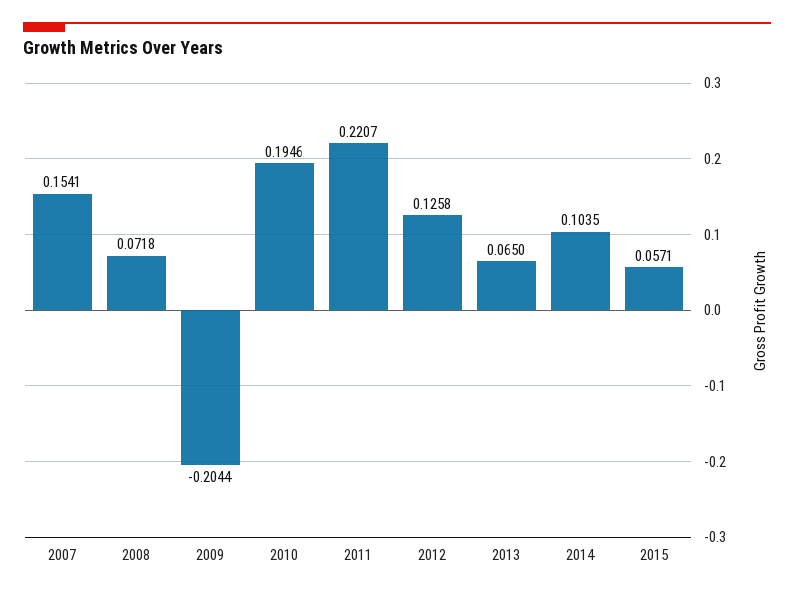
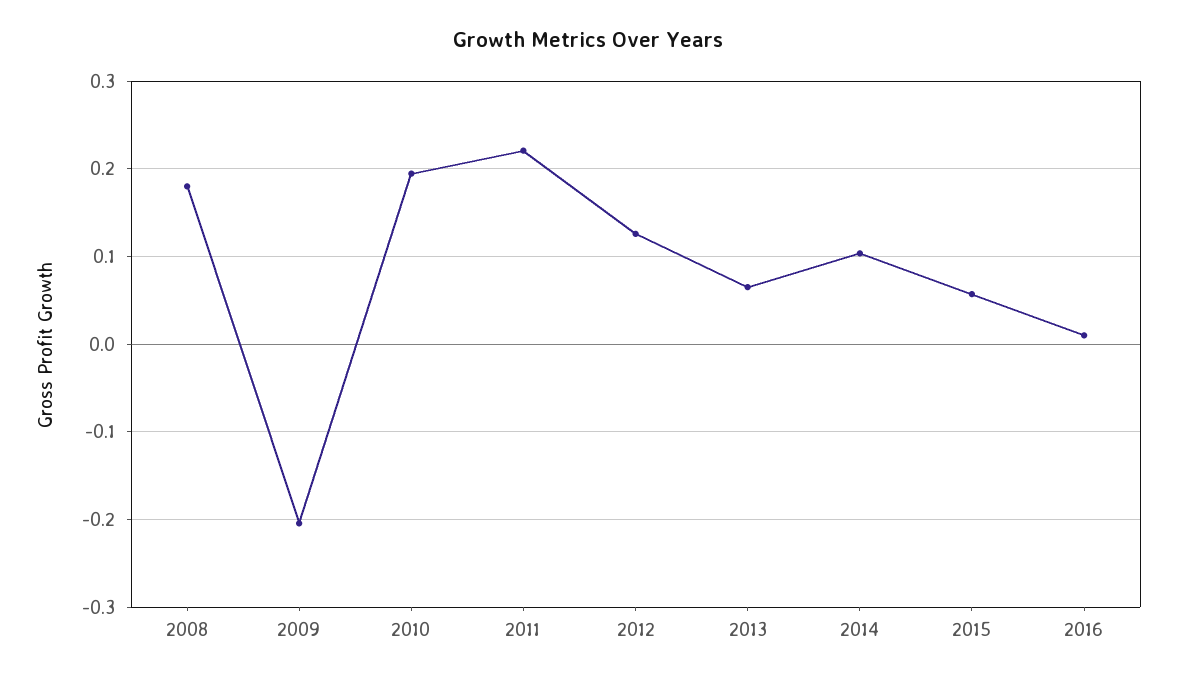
2007: 0.1541 -> none
2008: 0.0718 -> 0.18
2016: none -> 0.01

